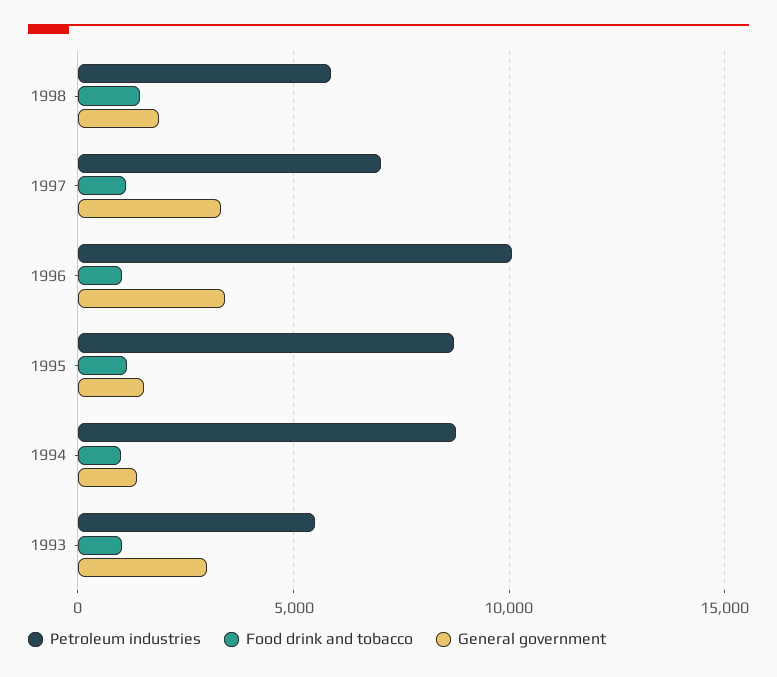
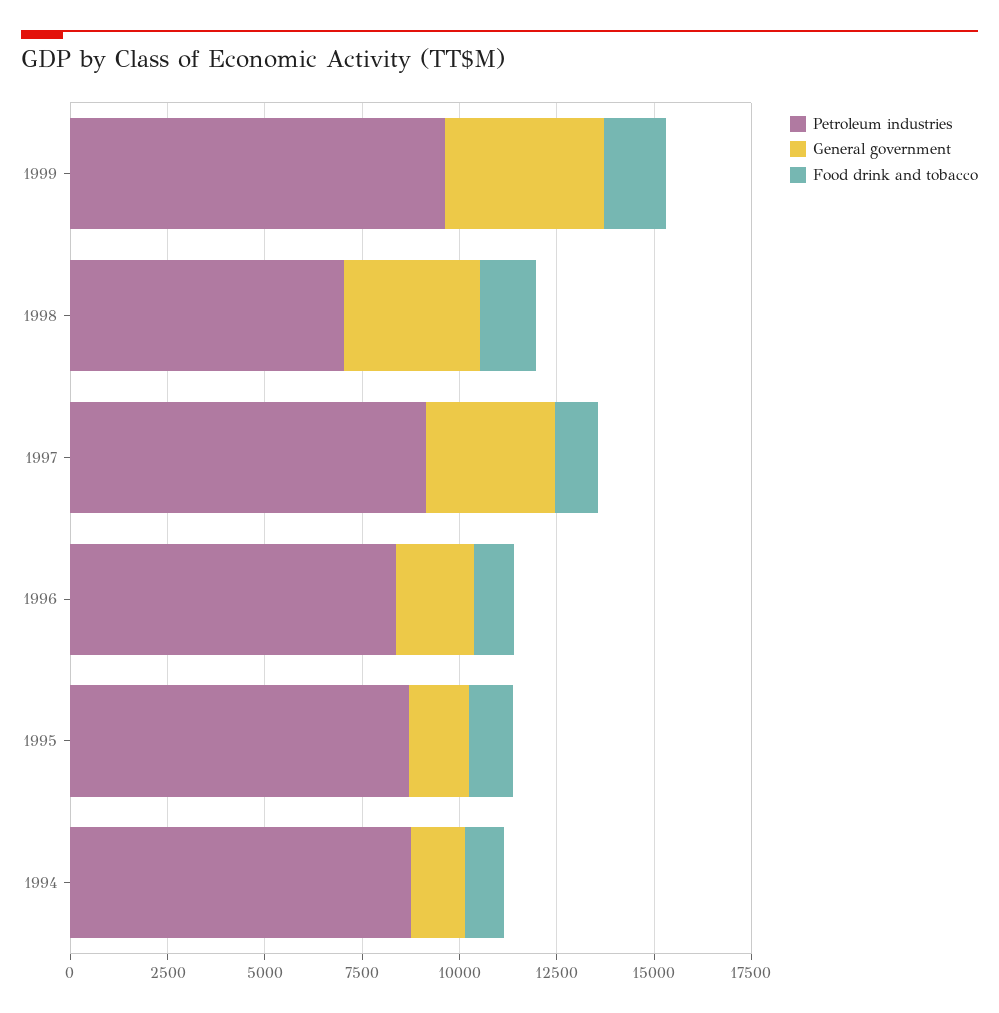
Petroleum industries, 1998: 6000 -> 7000
General government, 1998: 2000 -> 3500
Petroleum industries, 1997: 7000 -> 9000
Petroleum industries, 1996: 10000 -> 8500
General government, 1996: 3500 -> 2000
Petroleum industries, 1993: 5500 -> none
Food drink and tobacco, 1993: 1000 -> none
General government, 1993: 3000 -> none
Petroleum industries, 1999: none -> 9500
General government, 1999: none -> 4000
Food drink and tobacco, 1999: none -> 1500

